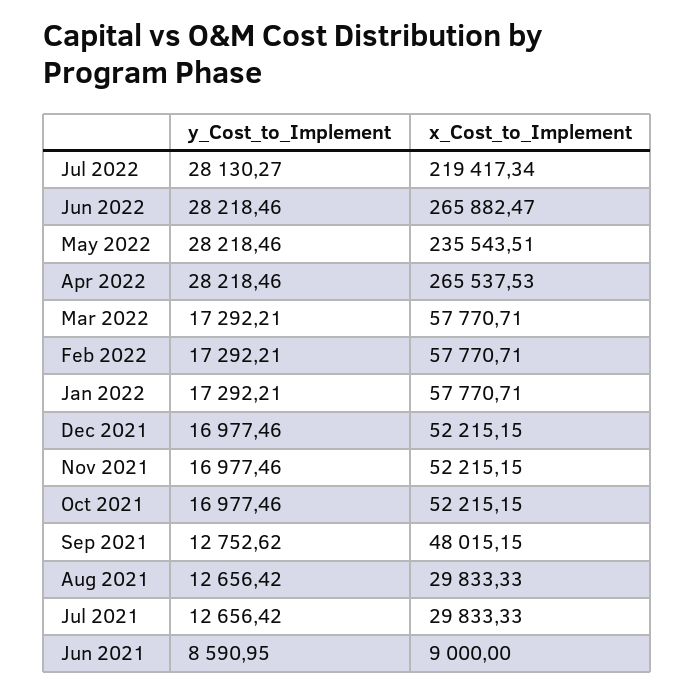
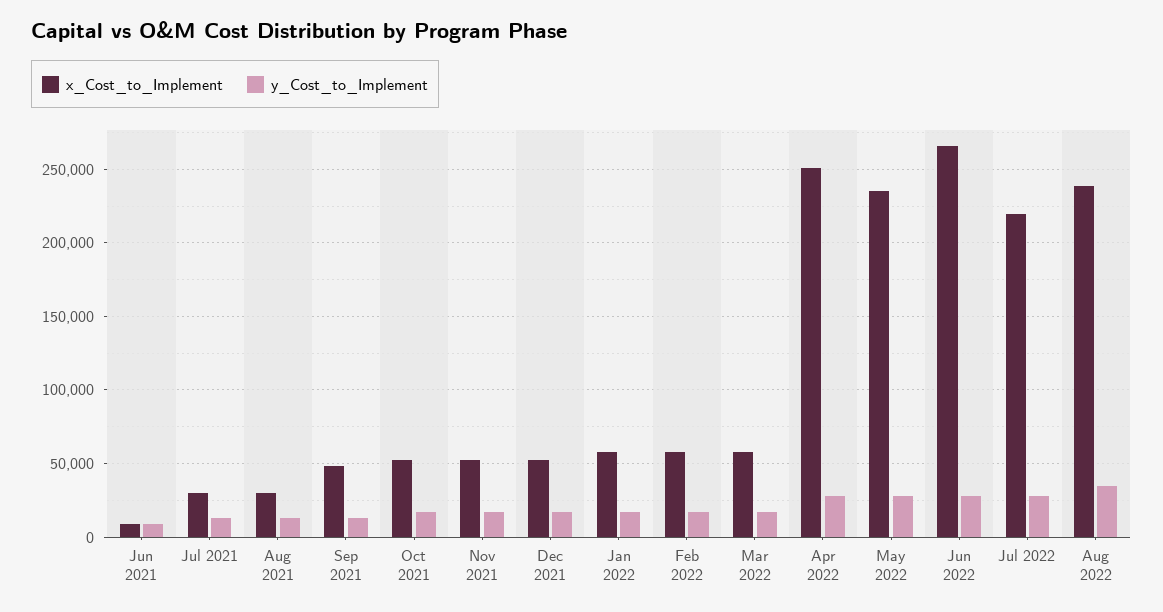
x_Cost_to_Implement, Apr 2022: 265537.53 -> 250000
x_Cost_to_Implement, Aug 2022: none -> 240000
y_Cost_to_Implement, Aug 2022: none -> 35000

